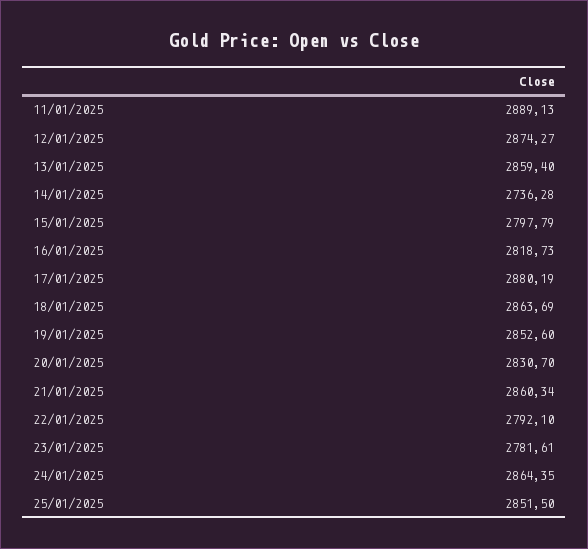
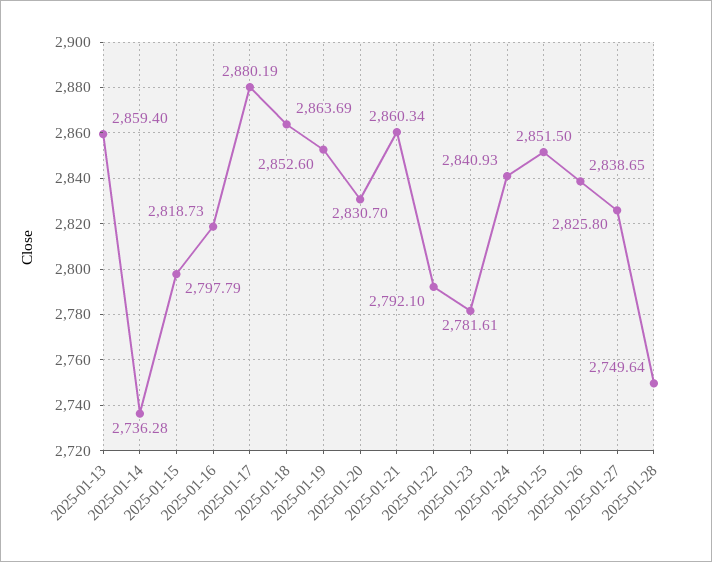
11/01/2025: 2889.13 -> none
12/01/2025: 2874.27 -> none
24/01/2025: 2864.35 -> 2840.93
2025-01-26: none -> 2838.65
2025-01-27: none -> 2825.8
2025-01-28: none -> 2749.64

